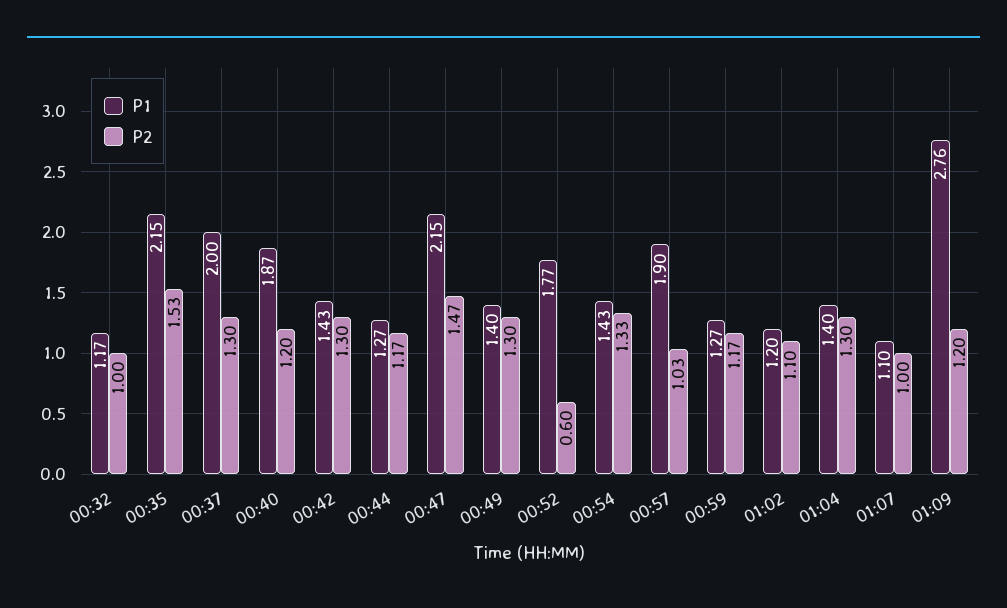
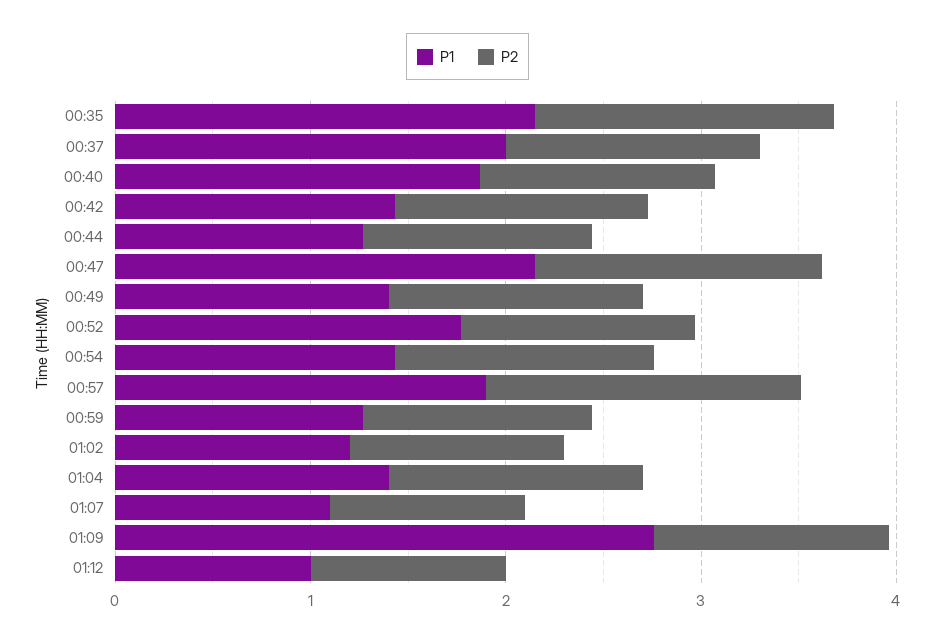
P1, 00:32: 1.17 -> none
P2, 00:32: 1 -> none
P2, 00:52: 0.6 -> 1.2
P2, 00:57: 1.03 -> 1.6
P1, 01:12: none -> 1
P2, 01:12: none -> 1

